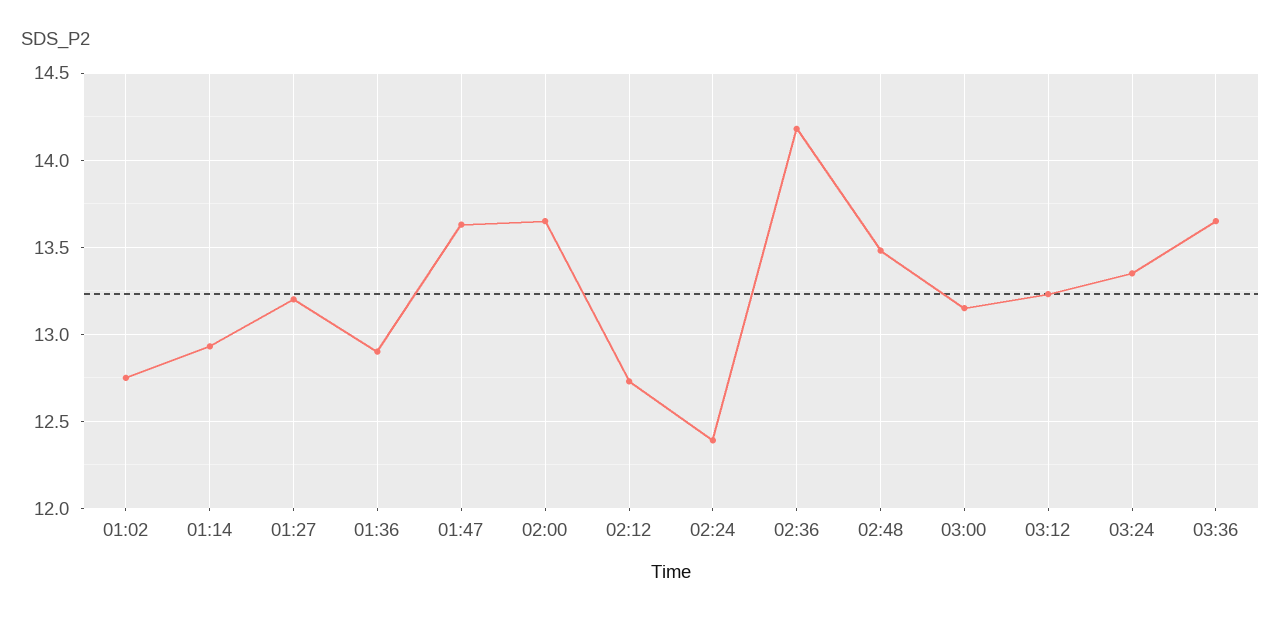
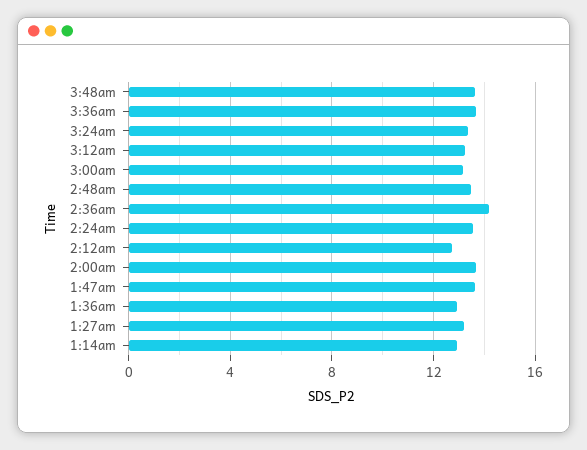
01:02: 12.75 -> none
02:24: 12.4 -> 13.5
3:48am: none -> 13.5

